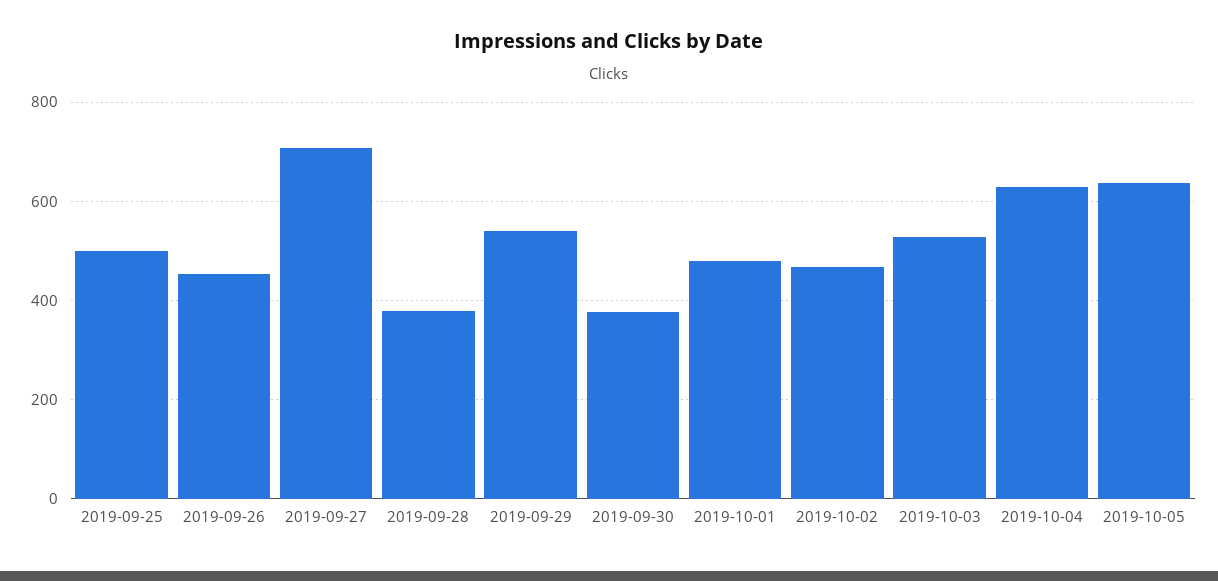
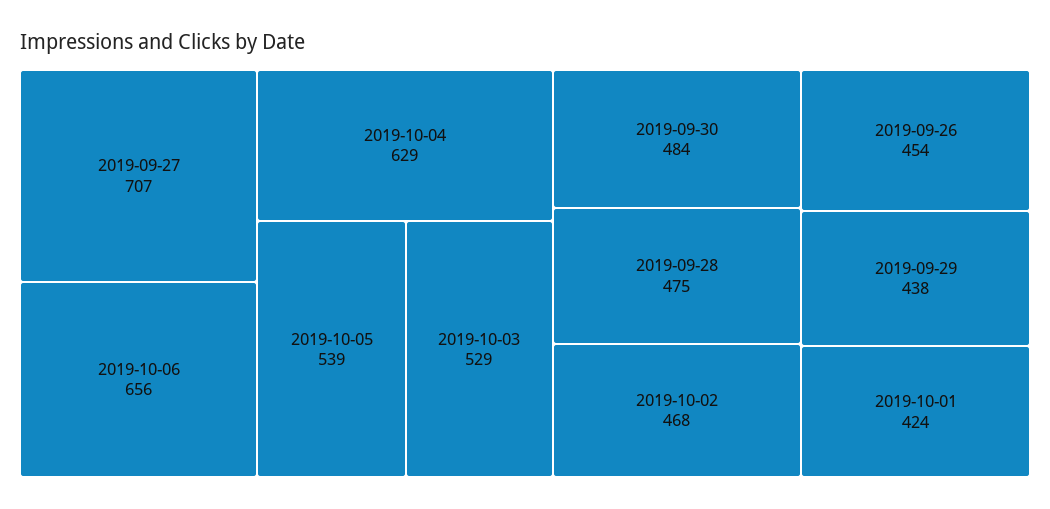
2019-09-25: 500 -> none
2019-09-28: 380 -> 475
2019-09-29: 540 -> 438
2019-09-30: 380 -> 484
2019-10-01: 480 -> 424
2019-10-05: 640 -> 539
2019-10-06: none -> 656

